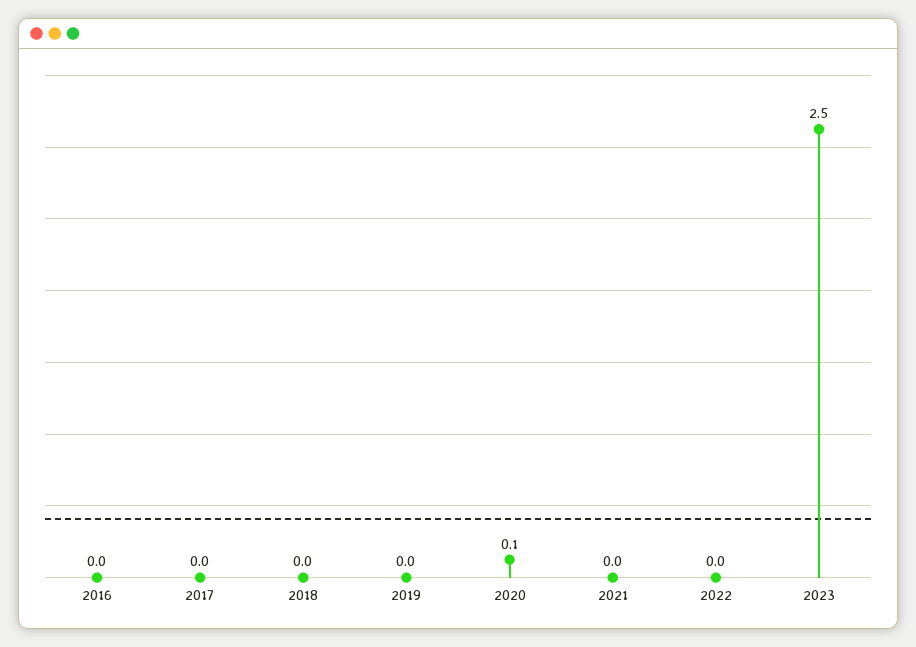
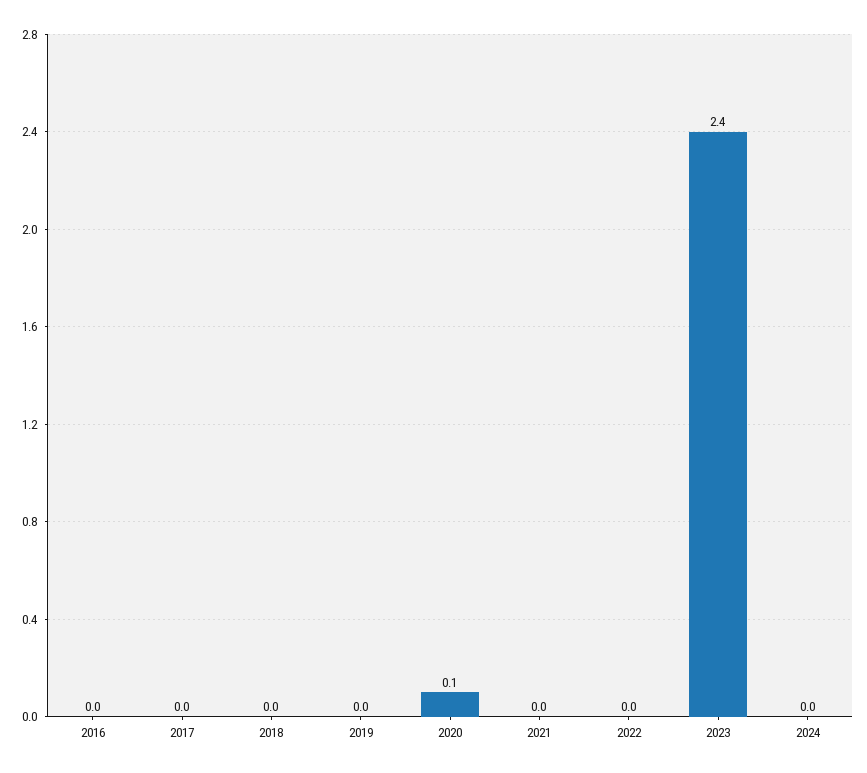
2023: 2.5 -> 2.4
2024: none -> 0

